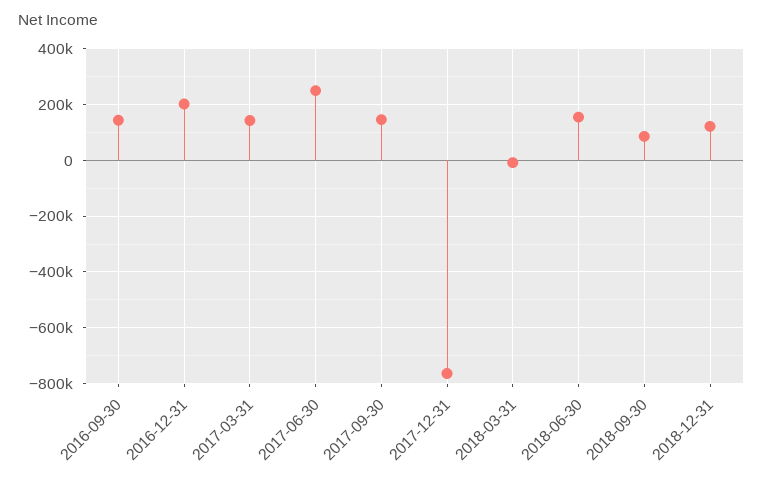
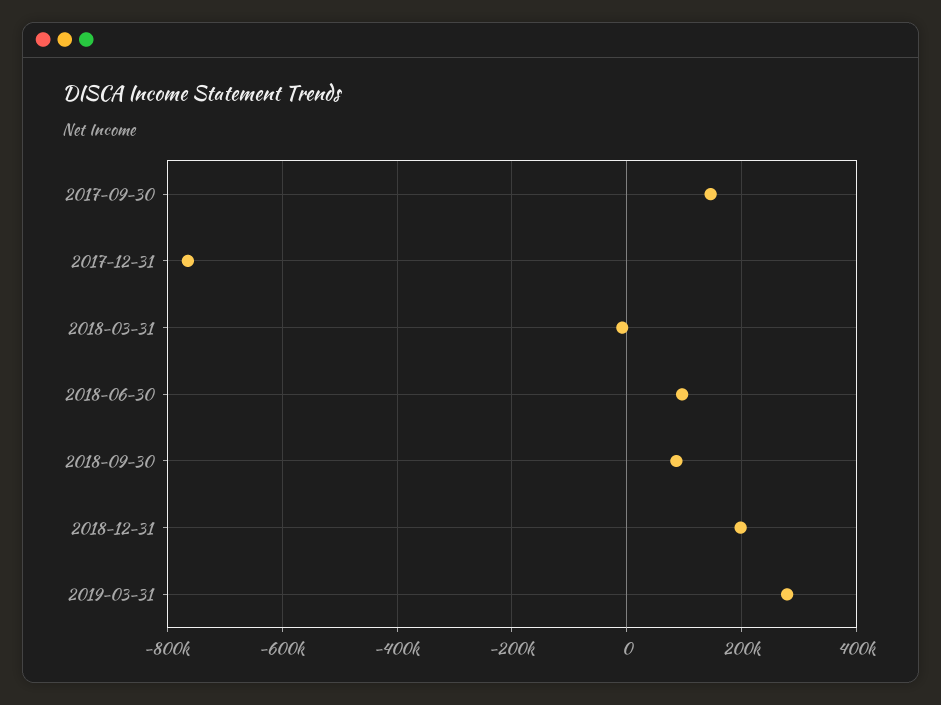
2016-09-30: 150000 -> none
2016-12-31: 200000 -> none
2017-03-31: 150000 -> none
2017-06-30: 250000 -> none
2018-06-30: 150000 -> 100000
2018-12-31: 125000 -> 200000
2019-03-31: none -> 280000

